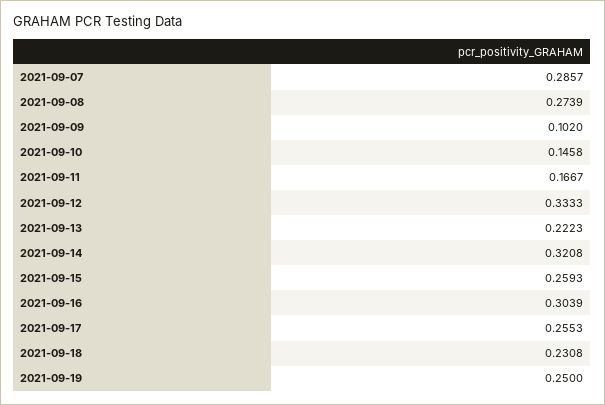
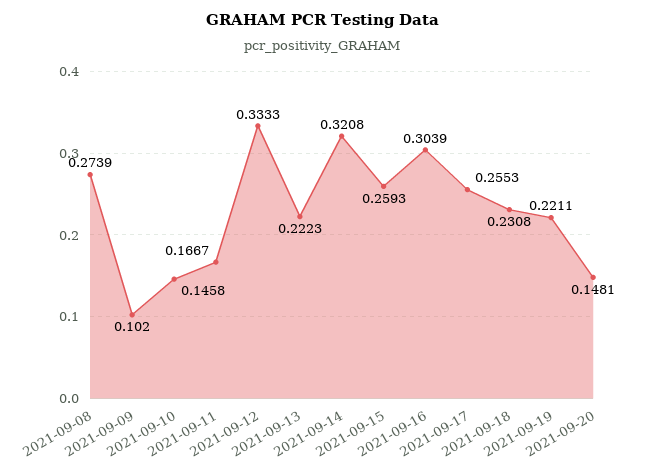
2021-09-07: 0.2857 -> none
2021-09-19: 0.25 -> 0.2211
2021-09-20: none -> 0.1481

